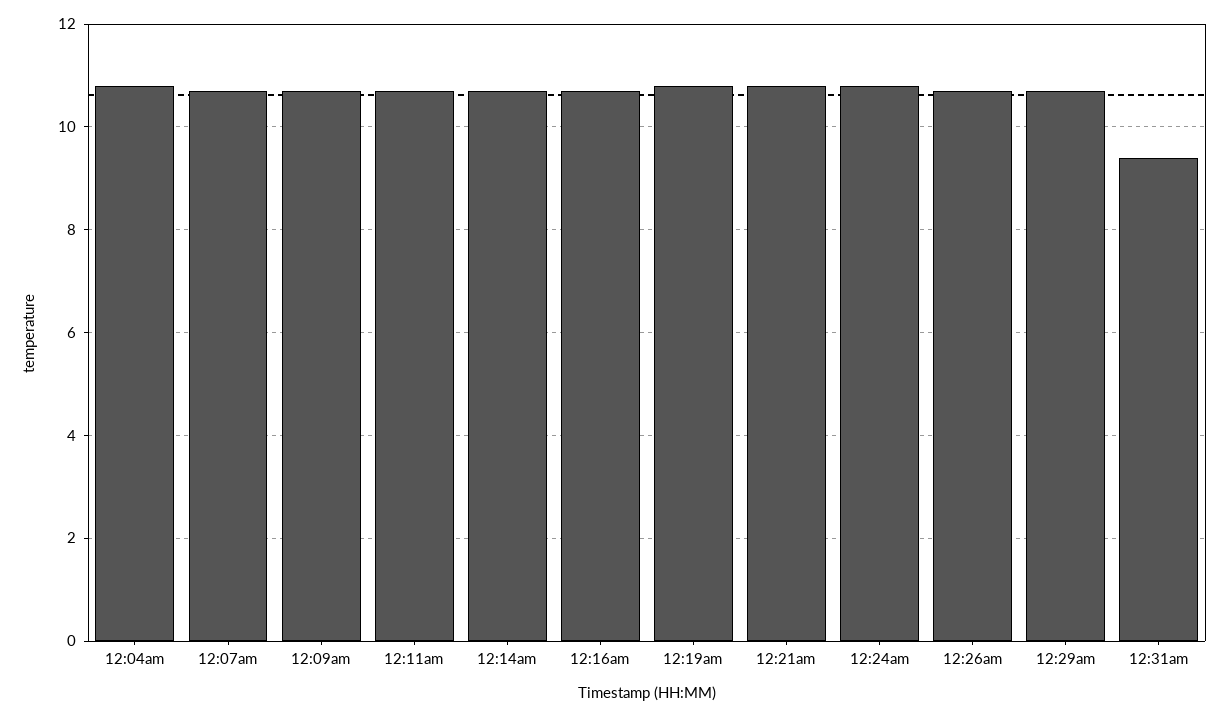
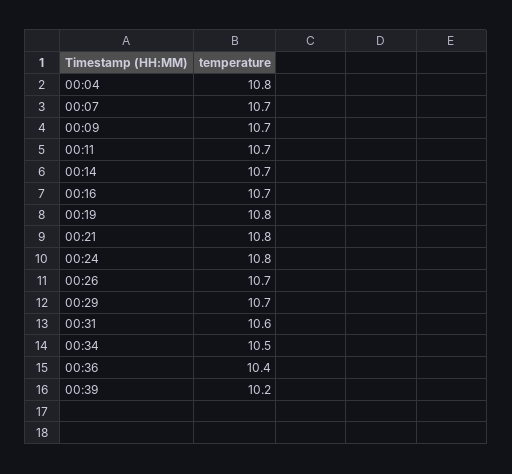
12:31am: 9.5 -> 10.6
00:34: none -> 10.5
00:36: none -> 10.4
00:39: none -> 10.2

